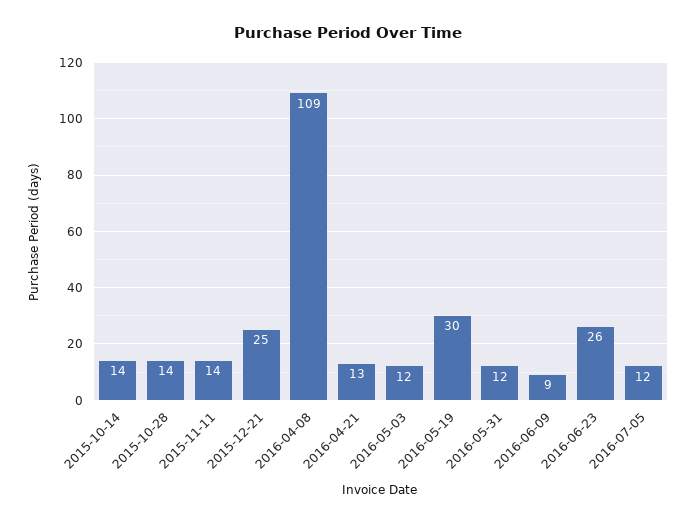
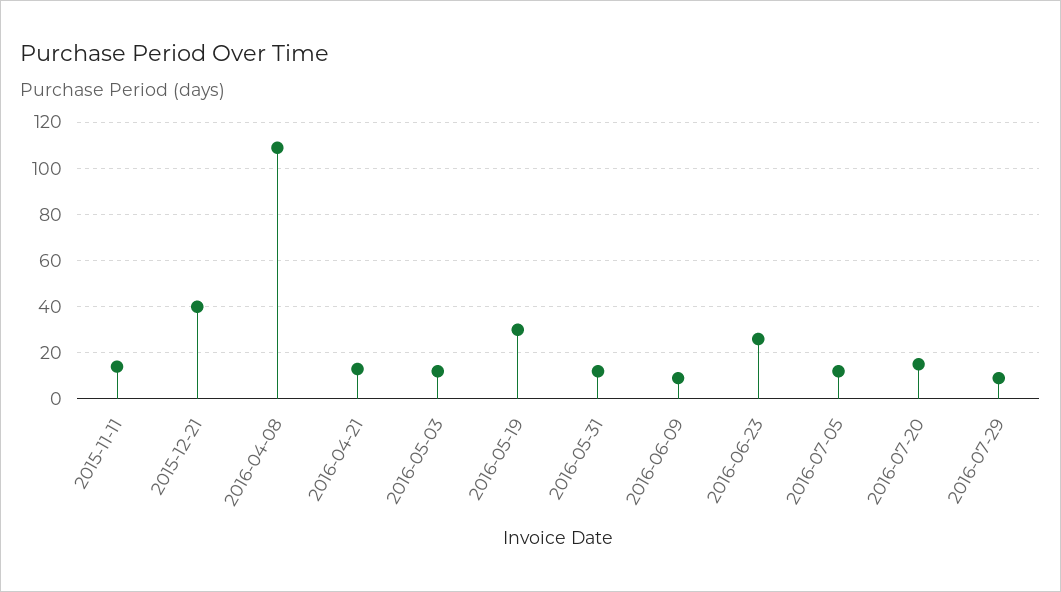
2015-10-14: 14 -> none
2015-10-28: 14 -> none
2015-12-21: 25 -> 40
2016-07-20: none -> 15
2016-07-29: none -> 10

